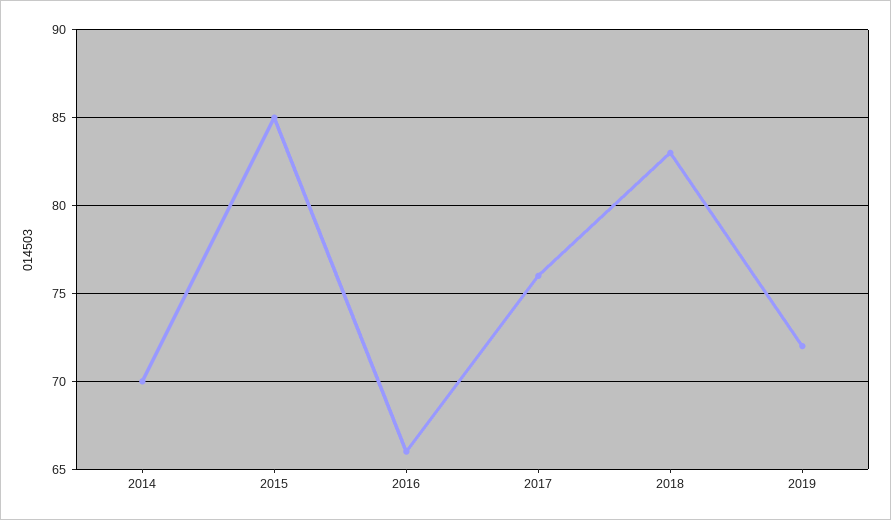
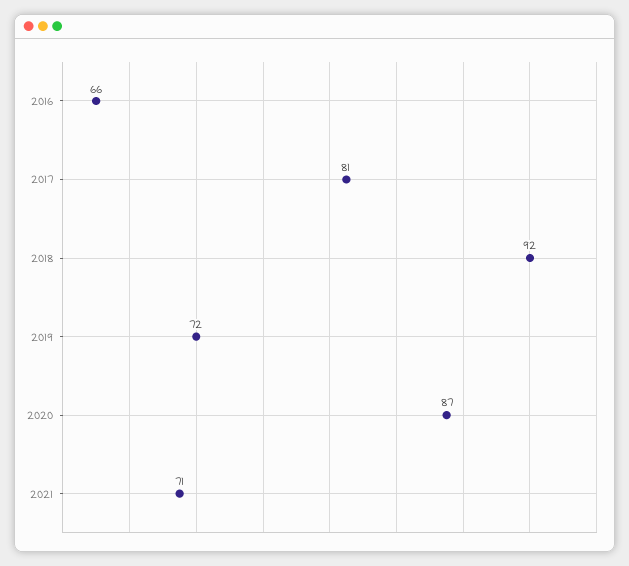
2014: 70 -> none
2015: 85 -> none
2017: 76 -> 81
2018: 83 -> 92
2020: none -> 87
2021: none -> 71

